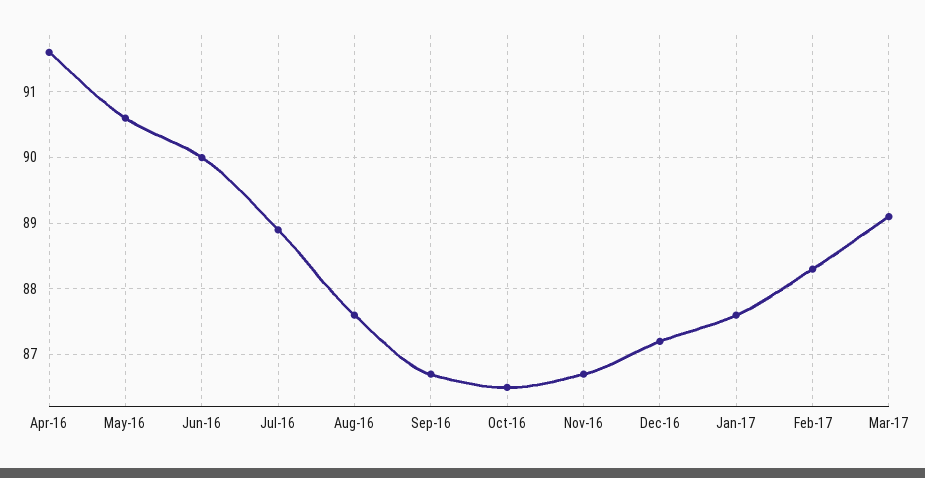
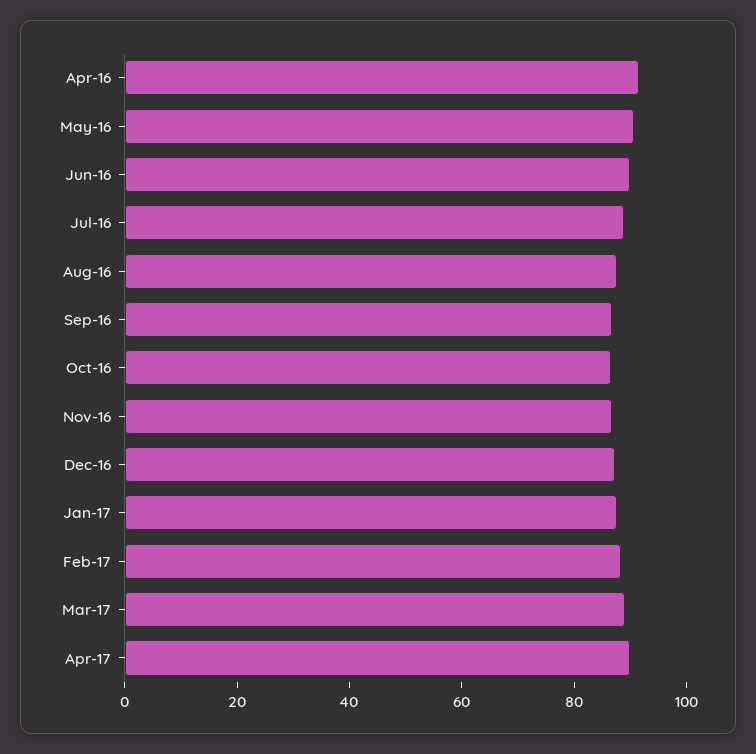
Apr-17: none -> 90

